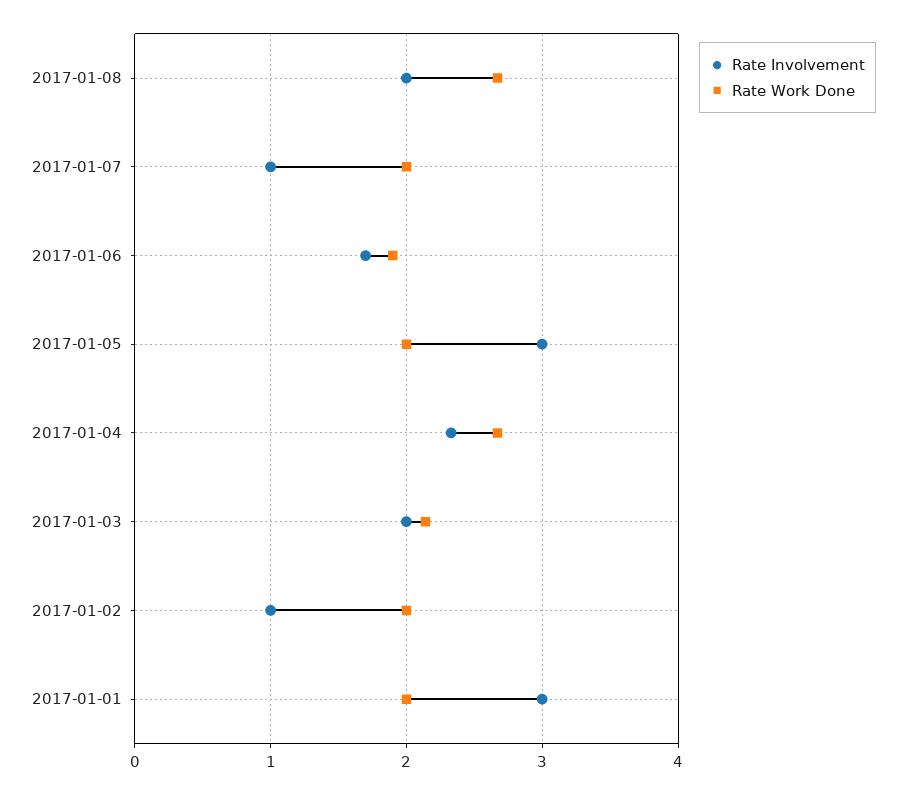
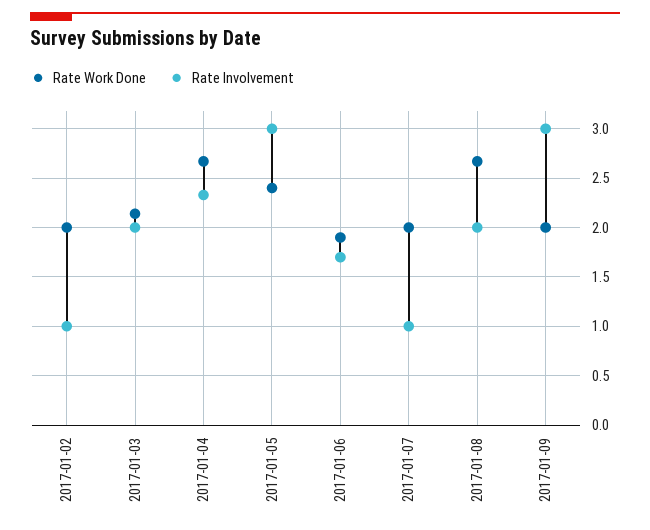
Rate Work Done, 2017-01-05: 2 -> 2.4
Rate Involvement, 2017-01-01: 3 -> none
Rate Work Done, 2017-01-01: 2 -> none
Rate Work Done, 2017-01-09: none -> 2
Rate Involvement, 2017-01-09: none -> 3

